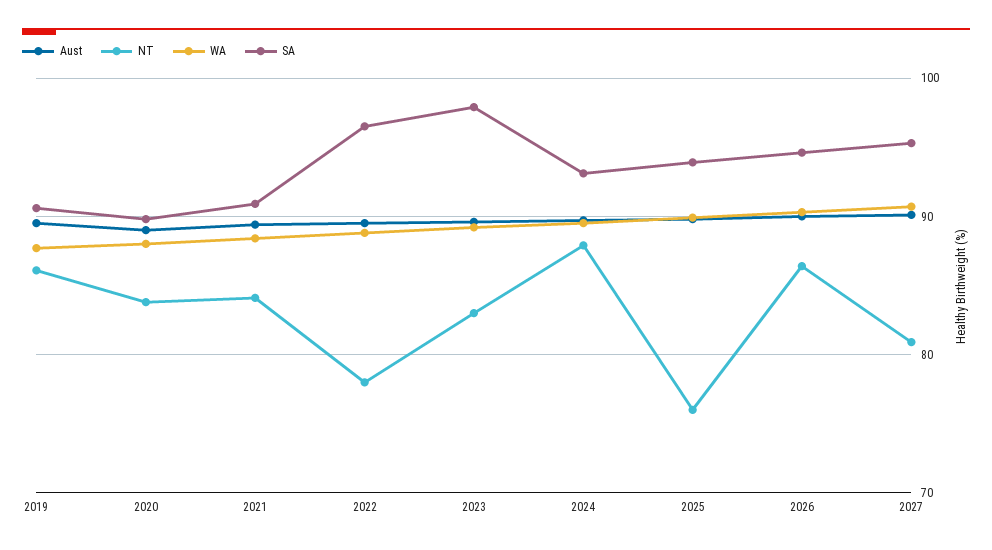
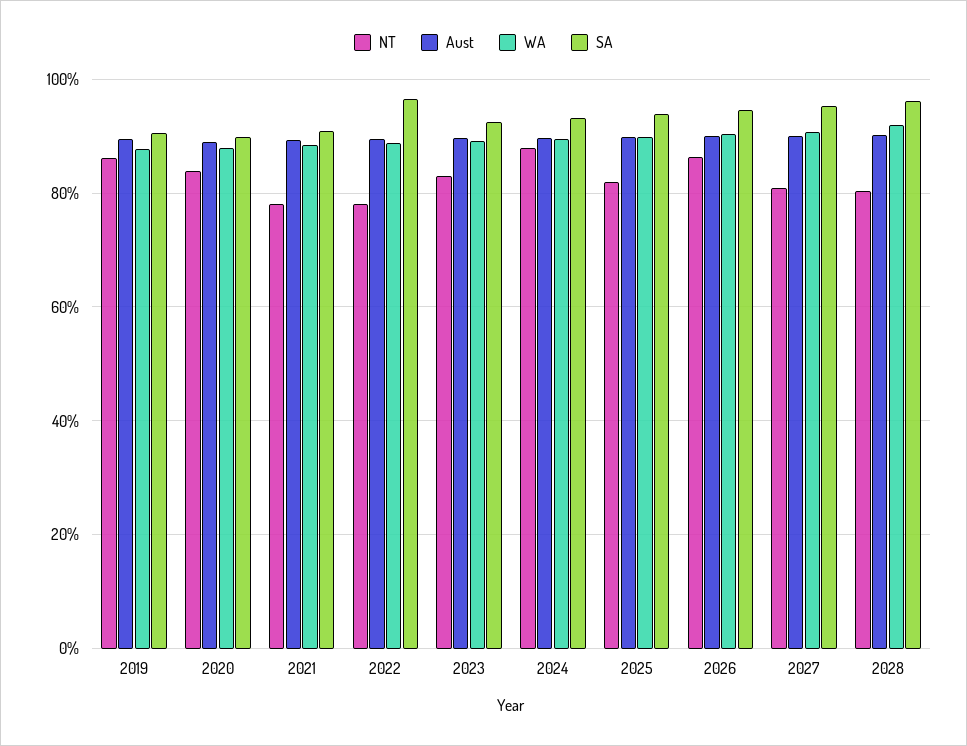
NT, 2021: 84 -> 78
SA, 2023: 98 -> 92
NT, 2025: 76 -> 82
NT, 2028: none -> 80
Aust, 2028: none -> 90
WA, 2028: none -> 92
SA, 2028: none -> 96

